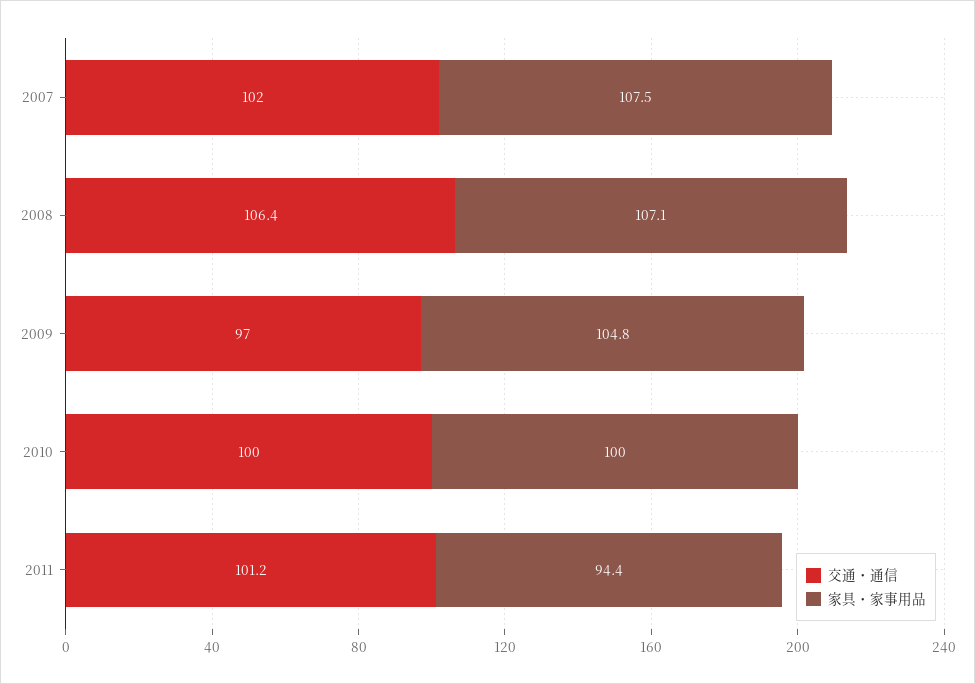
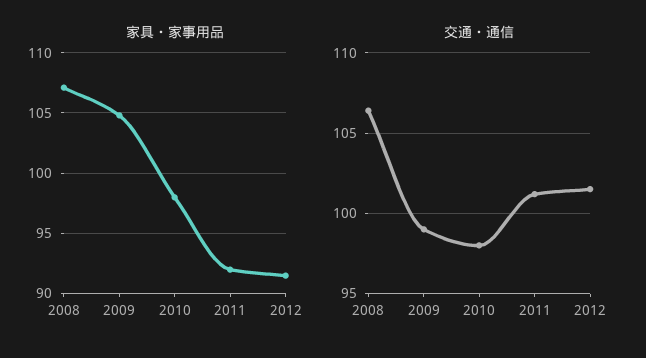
交通・通信, 2007: 102 -> none
家具・家事用品, 2007: 107.5 -> none
交通・通信, 2009: 97 -> 99
交通・通信, 2010: 100 -> 98
家具・家事用品, 2010: 100 -> 98
家具・家事用品, 2011: 94.4 -> 92
家具・家事用品, 2012: none -> 91.5
交通・通信, 2012: none -> 101.5

